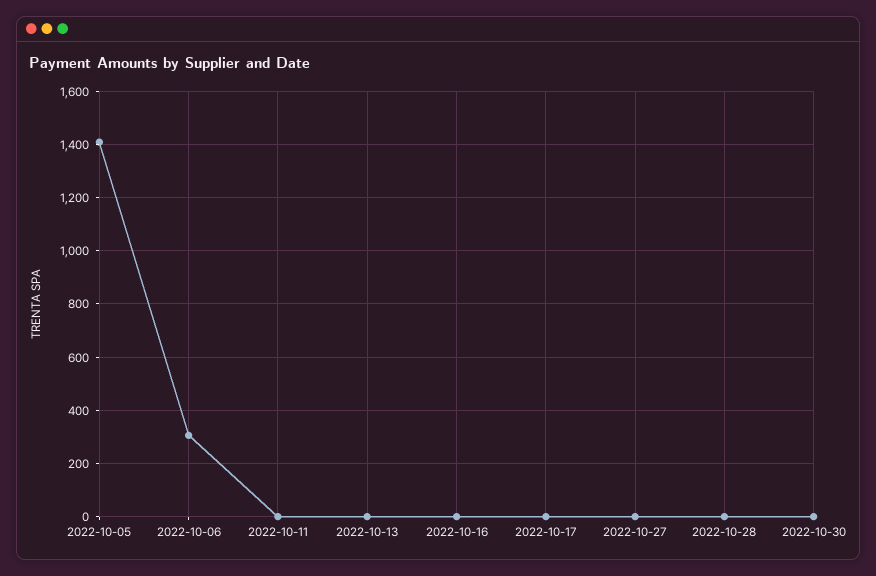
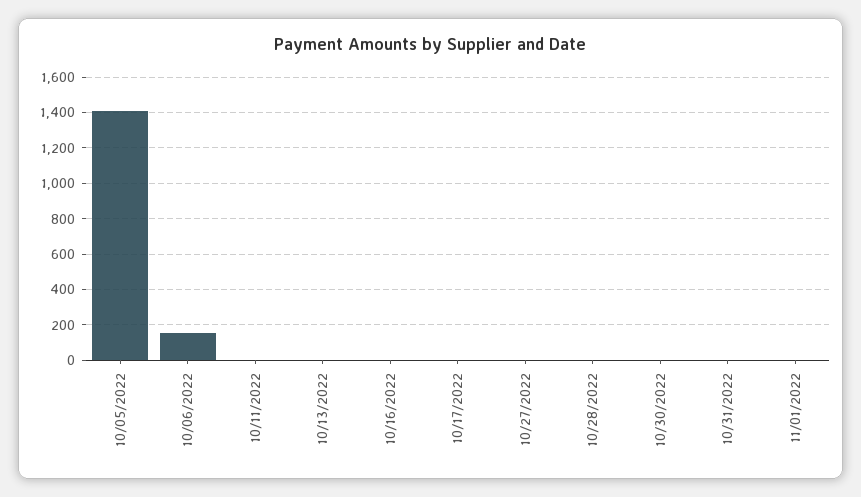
2022-10-06: 300 -> 150
10/31/2022: none -> 0
11/01/2022: none -> 0

